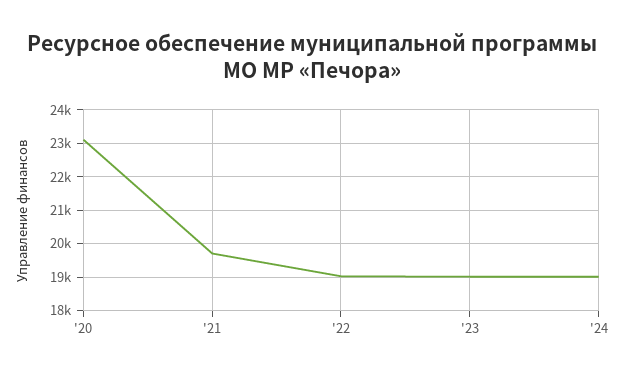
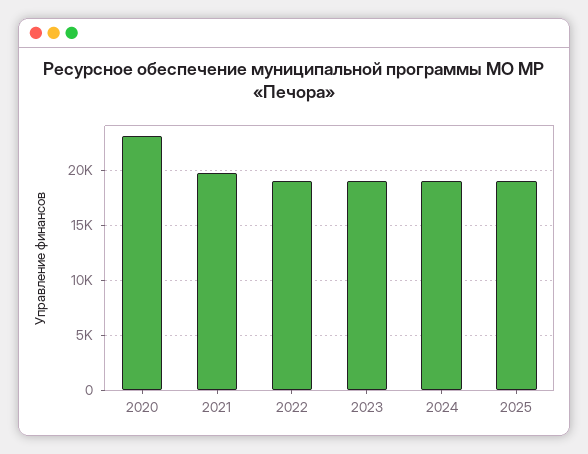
2025: none -> 19000

